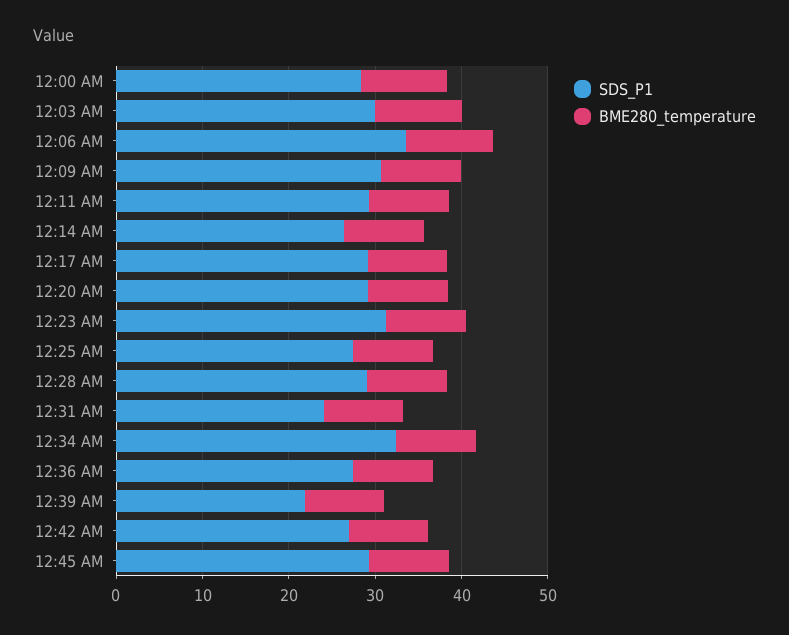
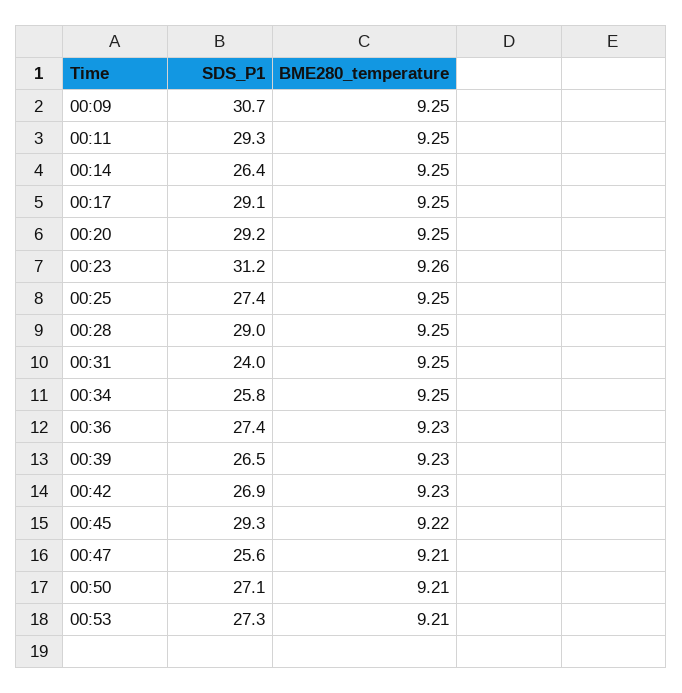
SDS_P1, 12:00 AM: 28 -> none
BME280_temperature, 12:00 AM: 10 -> none
SDS_P1, 12:03 AM: 30 -> none
BME280_temperature, 12:03 AM: 10 -> none
SDS_P1, 12:06 AM: 34 -> none
BME280_temperature, 12:06 AM: 10 -> none
SDS_P1, 12:34 AM: 32 -> 25.8
SDS_P1, 12:39 AM: 22 -> 26.5
SDS_P1, 00:47: none -> 25.6
BME280_temperature, 00:47: none -> 9.21
SDS_P1, 00:50: none -> 27.1
BME280_temperature, 00:50: none -> 9.21
SDS_P1, 00:53: none -> 27.3
BME280_temperature, 00:53: none -> 9.21

